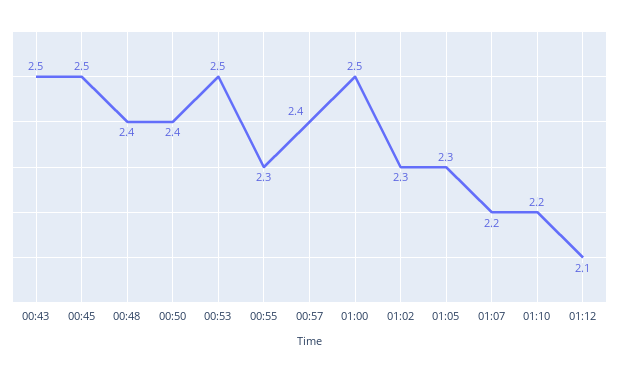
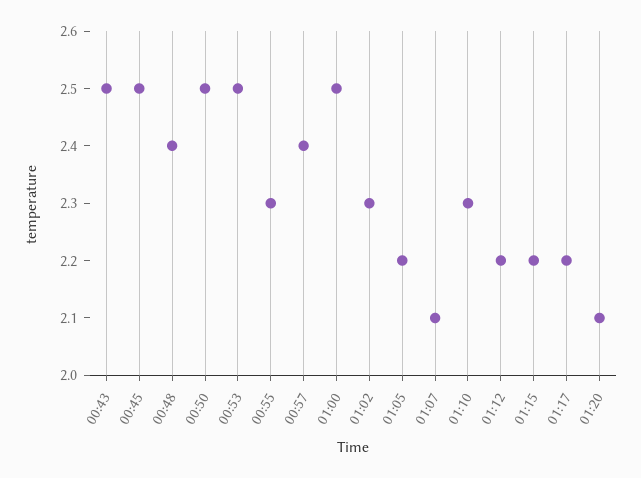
00:50: 2.4 -> 2.5
01:05: 2.3 -> 2.2
01:07: 2.2 -> 2.1
01:10: 2.2 -> 2.3
01:12: 2.1 -> 2.2
01:15: none -> 2.2
01:17: none -> 2.2
01:20: none -> 2.1

